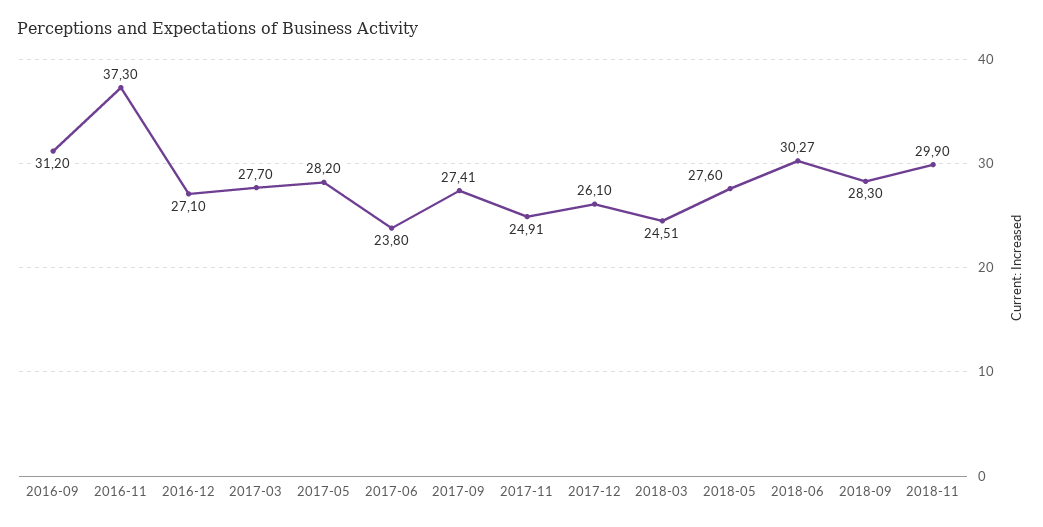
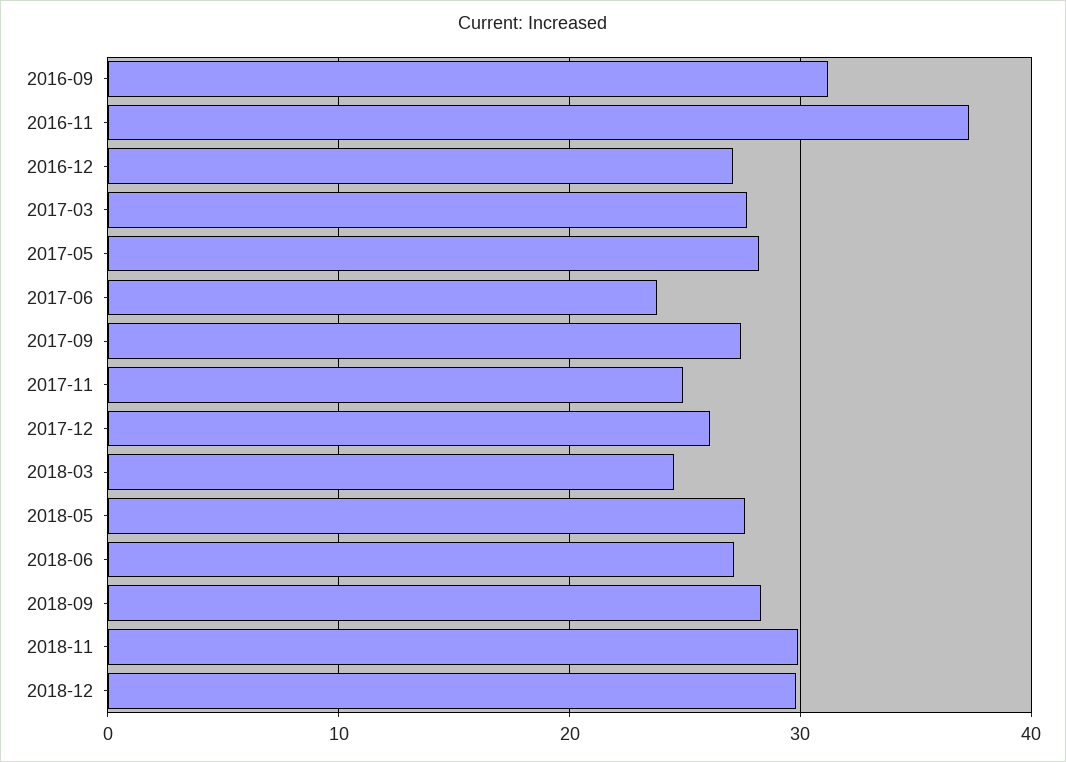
2018-06: 30.27 -> 27
2018-12: none -> 30

